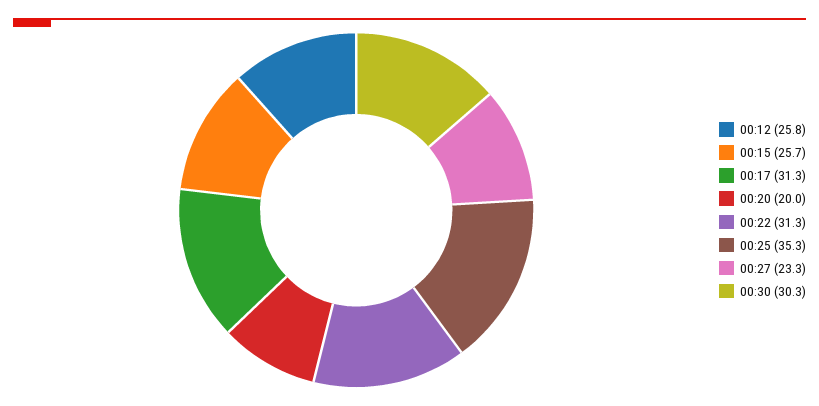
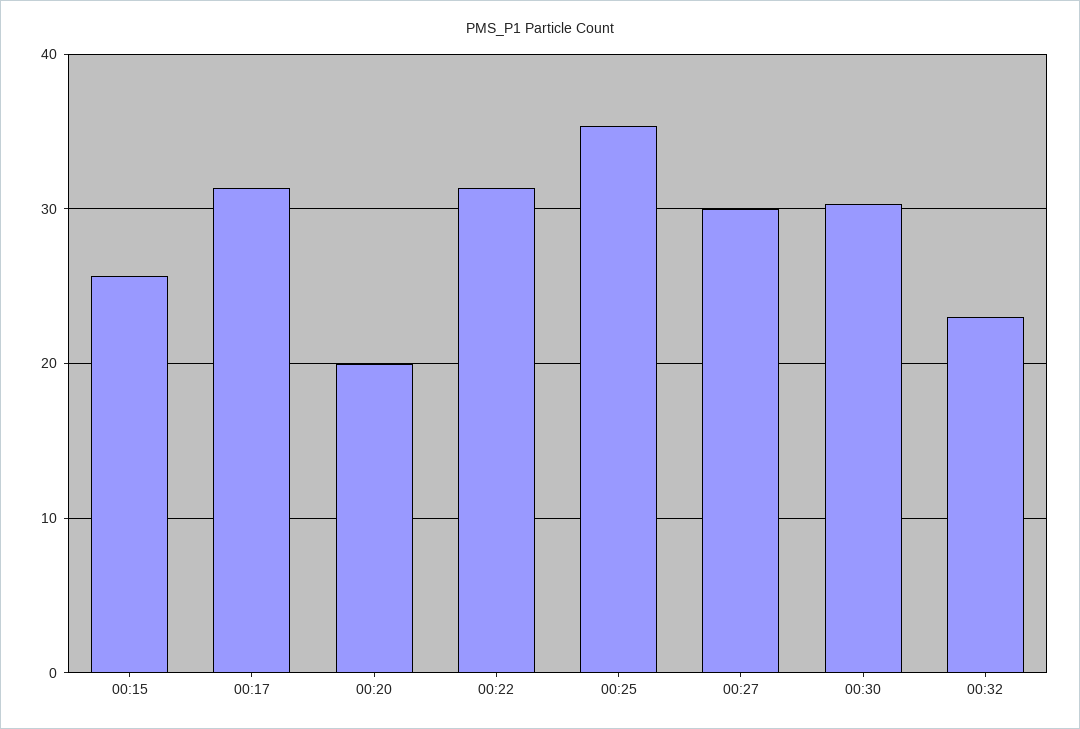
00:12: 25.8 -> none
00:27: 23.3 -> 30
00:32: none -> 23

